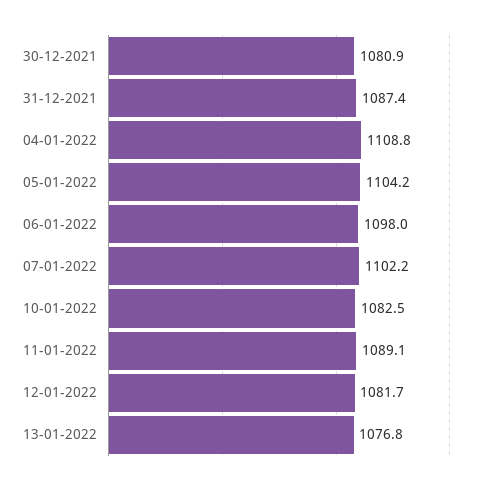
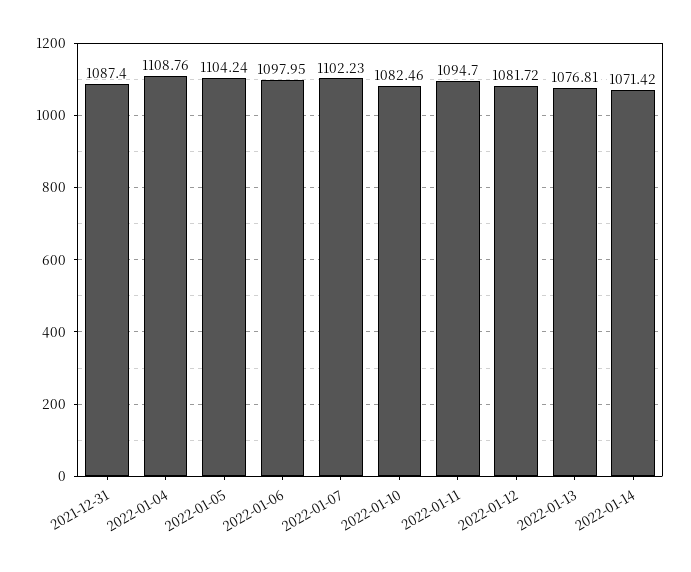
30-12-2021: 1080.9 -> none
11-01-2022: 1089.1 -> 1094.7
2022-01-14: none -> 1071.42

